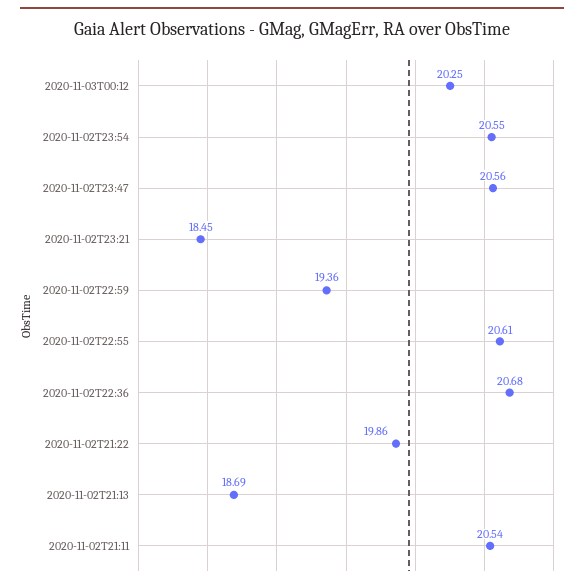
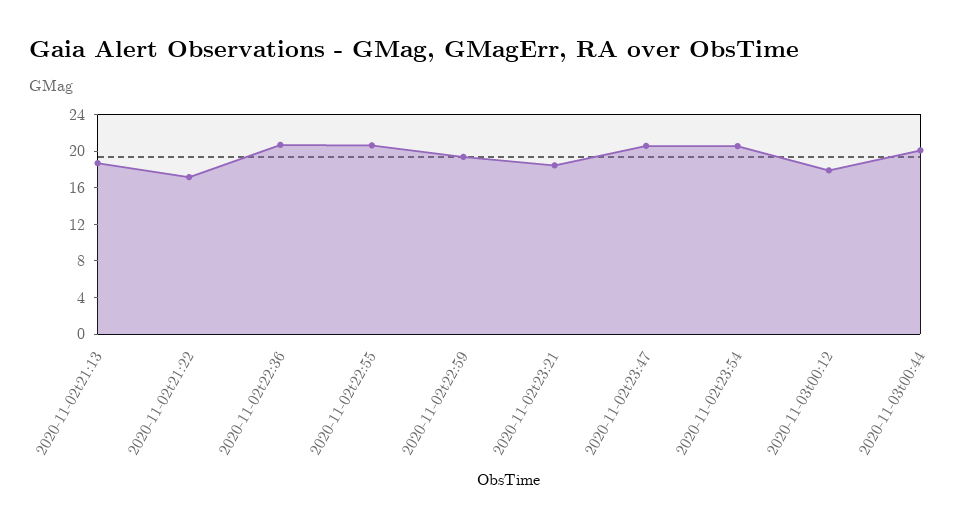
2020-11-03T00:12: 20.25 -> 18
2020-11-02T21:22: 19.86 -> 17
2020-11-02T21:11: 20.54 -> none
2020-11-03t00:44: none -> 20

